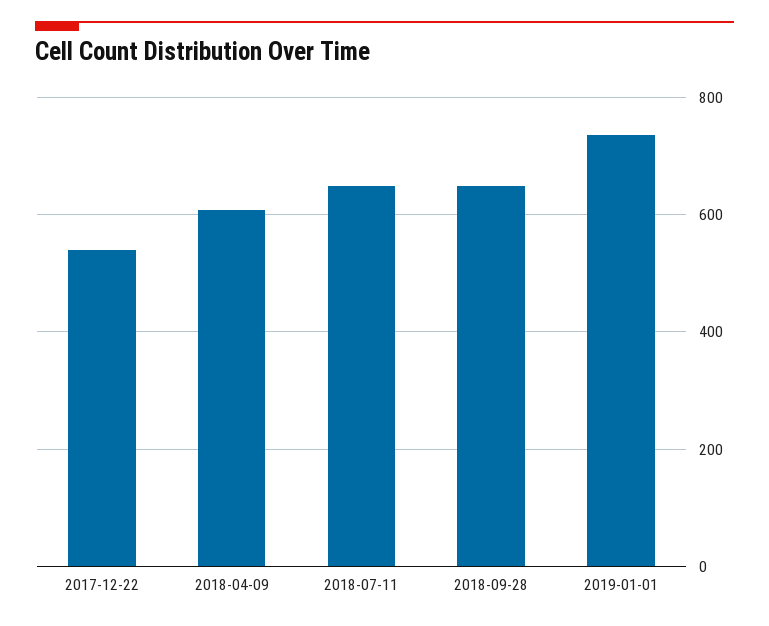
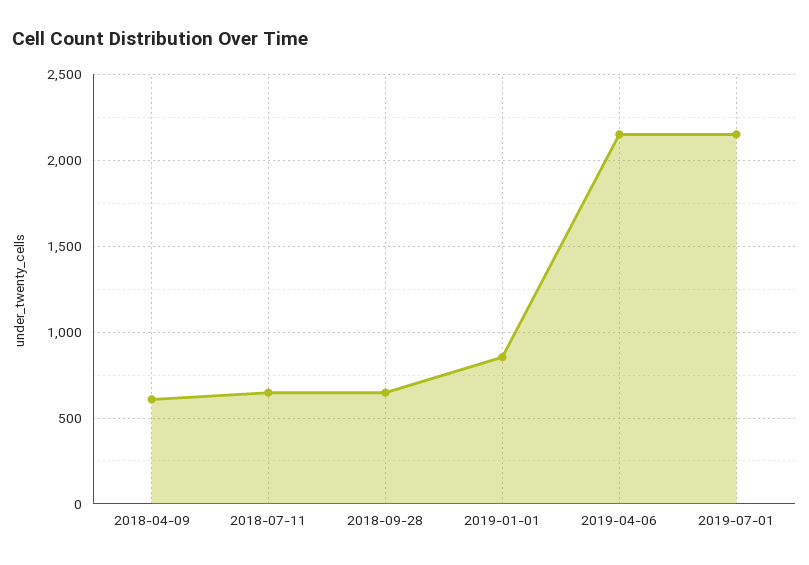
2017-12-22: 540 -> none
2019-01-01: 740 -> 850
2019-04-06: none -> 2150
2019-07-01: none -> 2150

